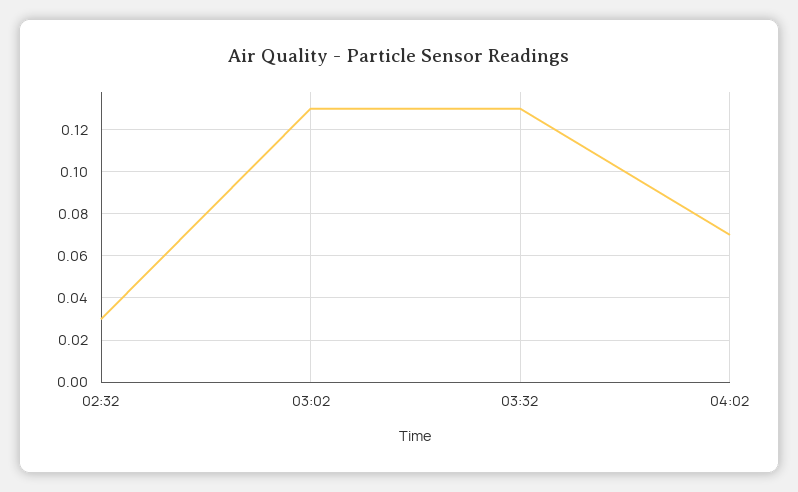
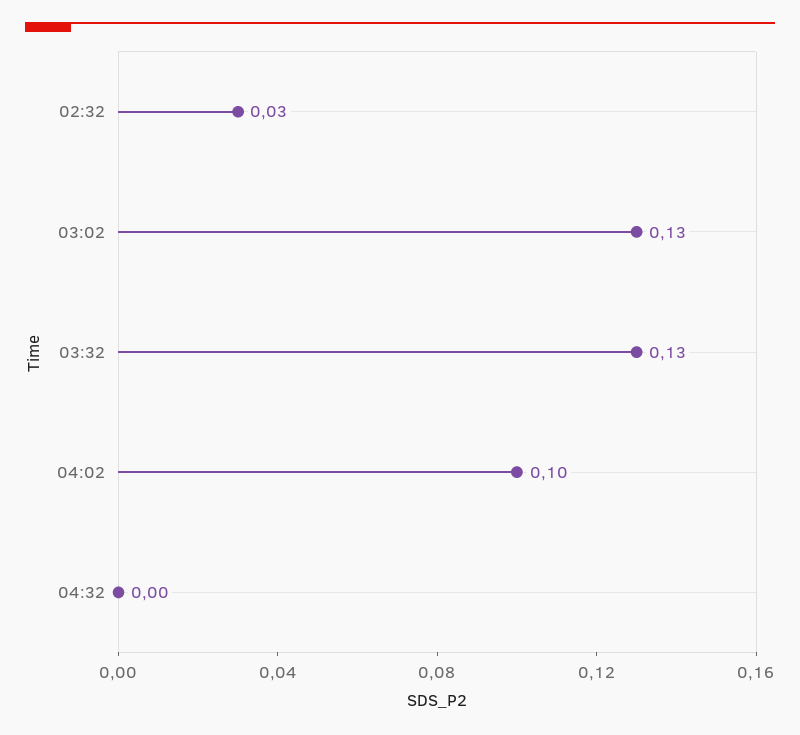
04:02: 0.07 -> 0.1
04:32: none -> 0

